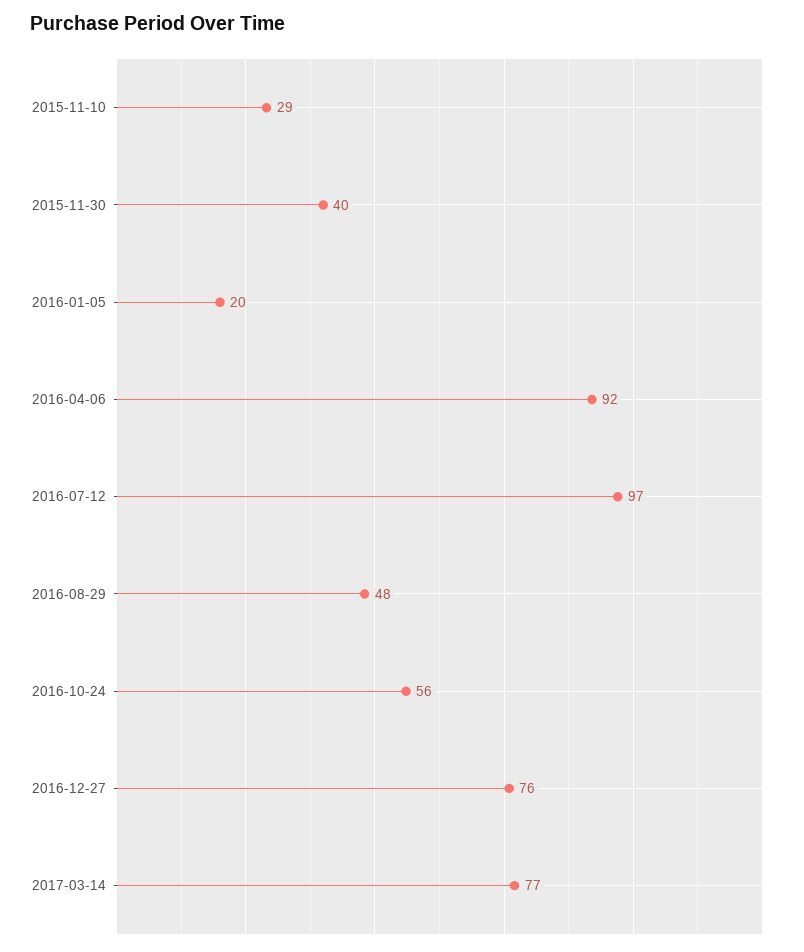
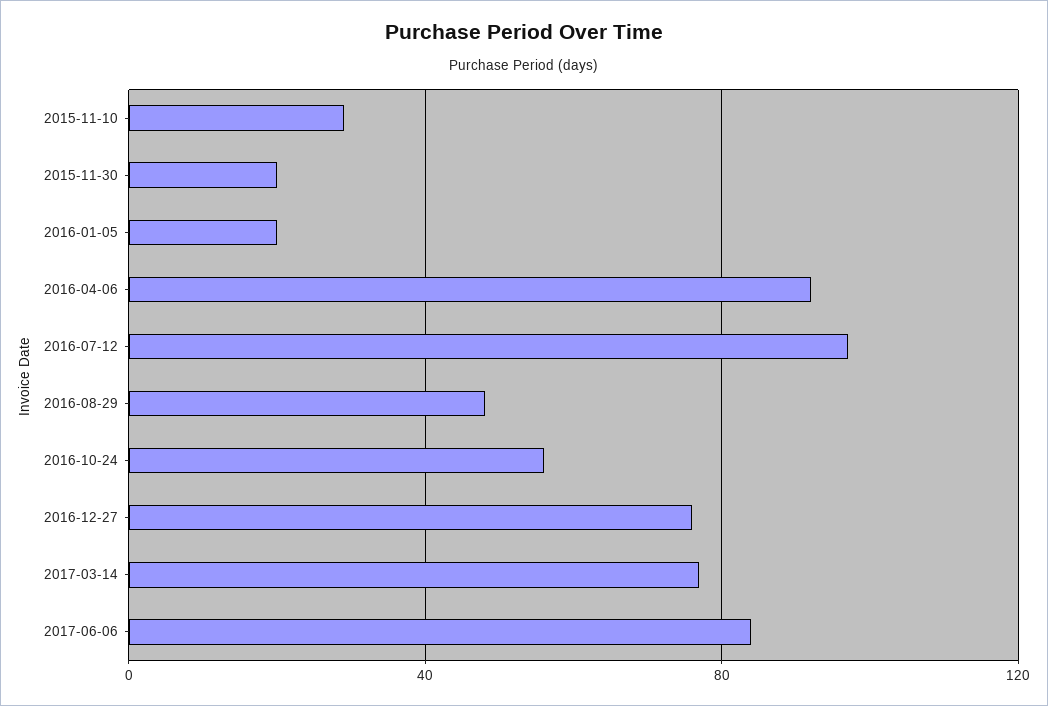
2015-11-30: 40 -> 20
2017-06-06: none -> 85

